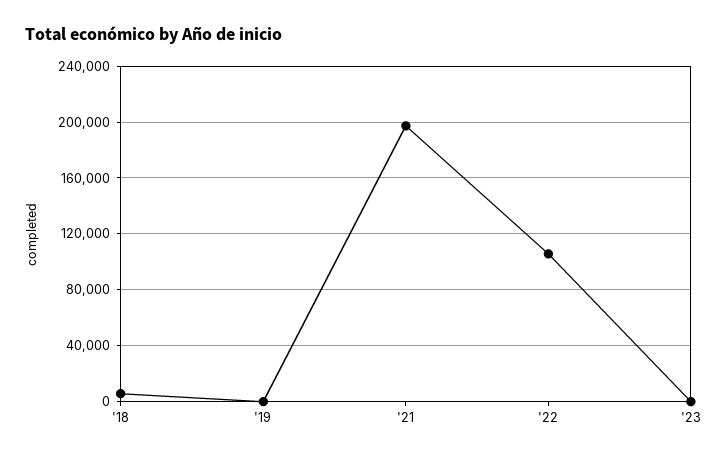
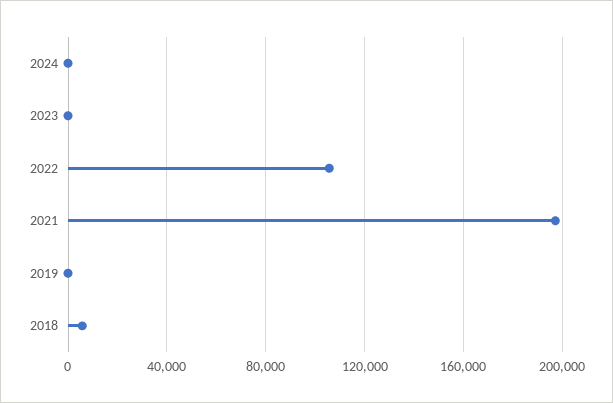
2024: none -> 0

